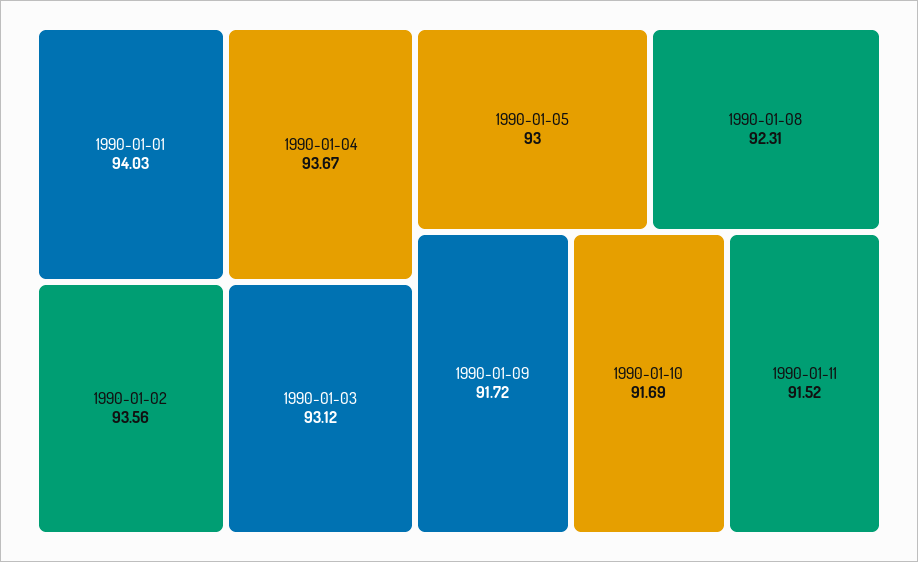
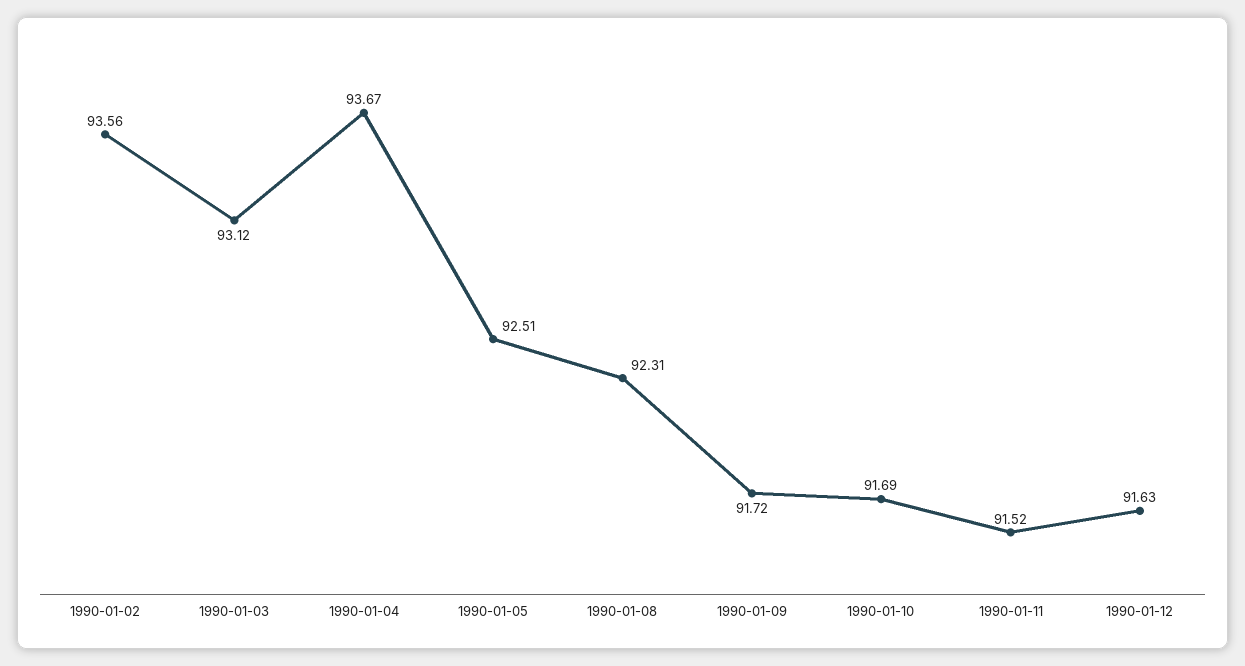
1990-01-01: 94.03 -> none
1990-01-05: 93 -> 92.51
1990-01-12: none -> 91.63

